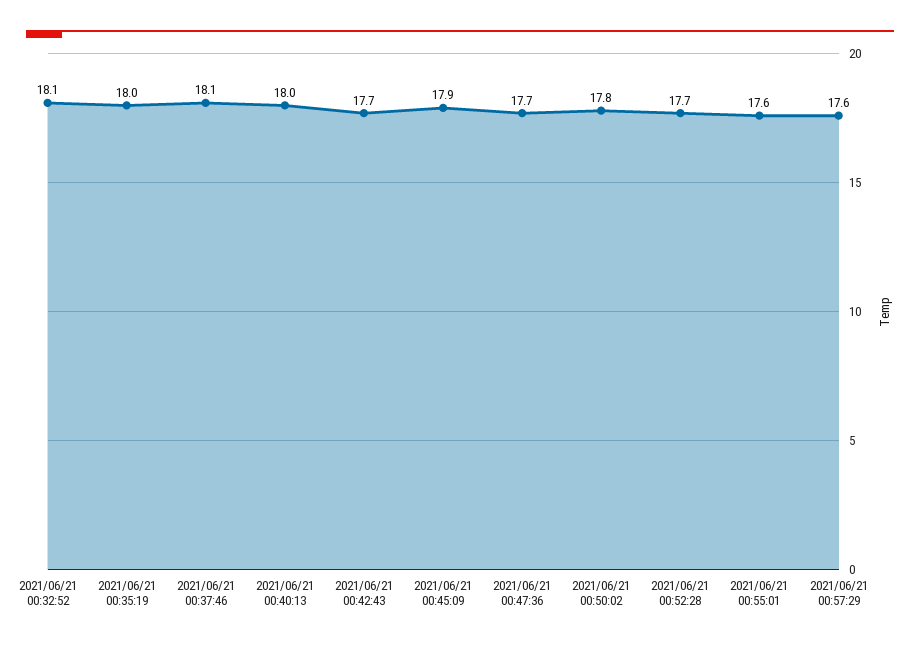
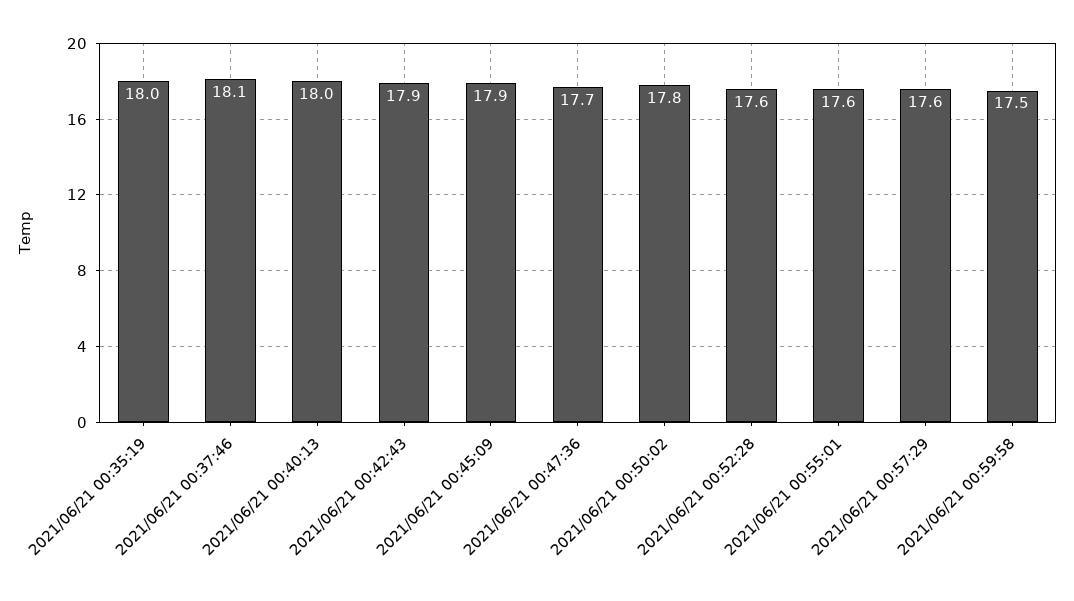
2021/06/21 00:32:52: 18.1 -> none
2021/06/21 00:42:43: 17.7 -> 17.9
2021/06/21 00:52:28: 17.7 -> 17.6
2021/06/21 00:59:58: none -> 17.5

